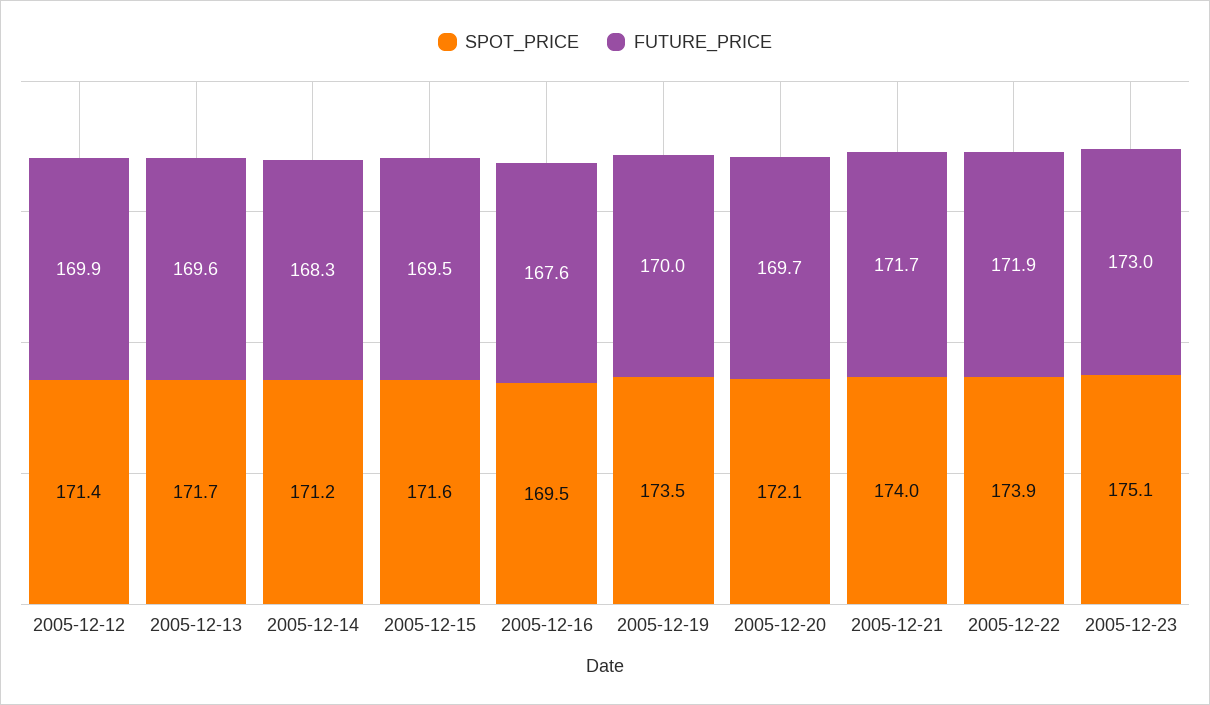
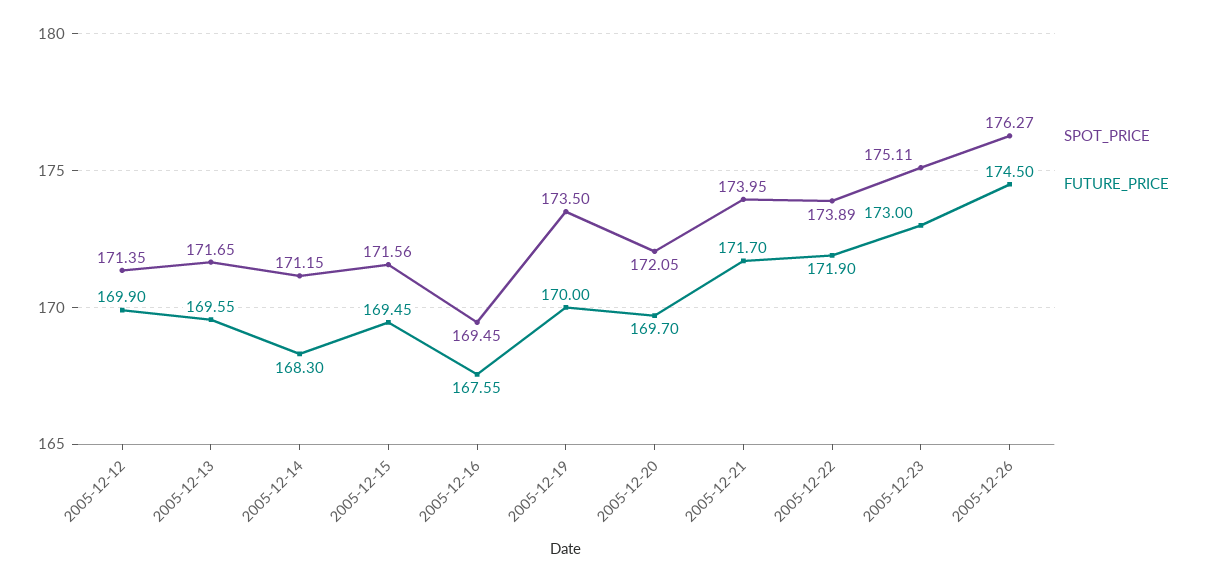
SPOT_PRICE, 2005-12-26: none -> 176.27
FUTURE_PRICE, 2005-12-26: none -> 174.5

